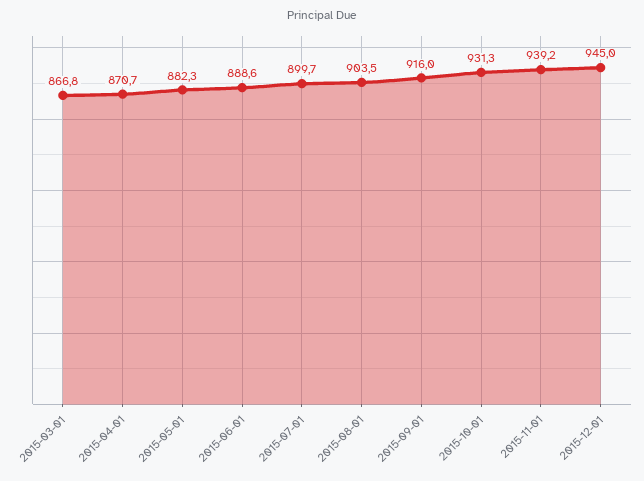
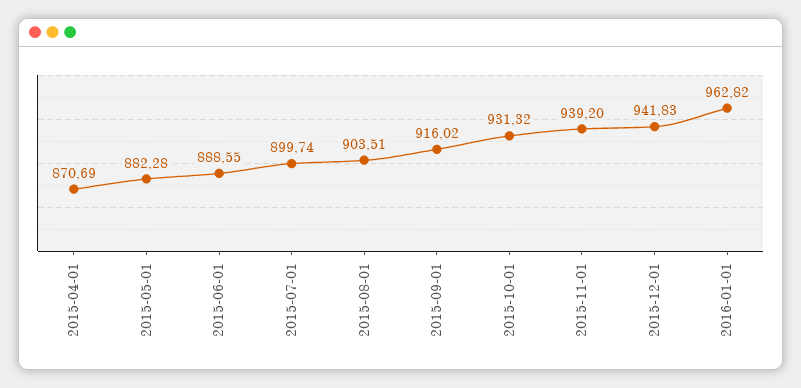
2015-03-01: 866.8 -> none
2015-12-01: 945 -> 941.83
2016-01-01: none -> 962.82

